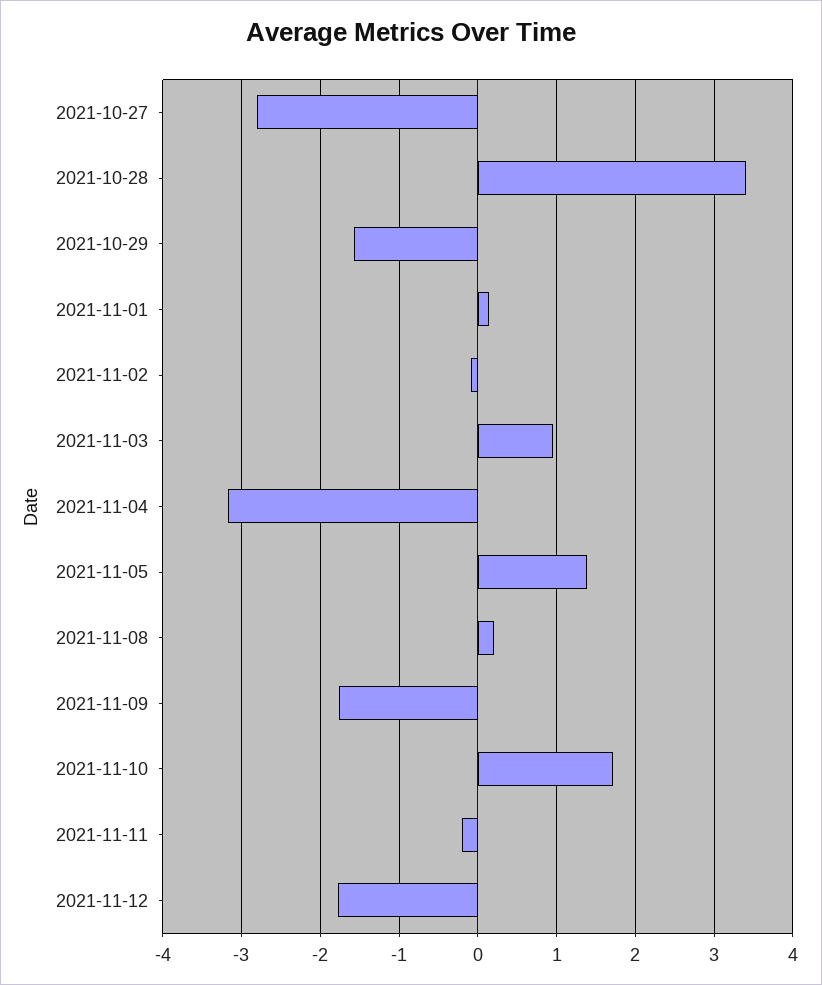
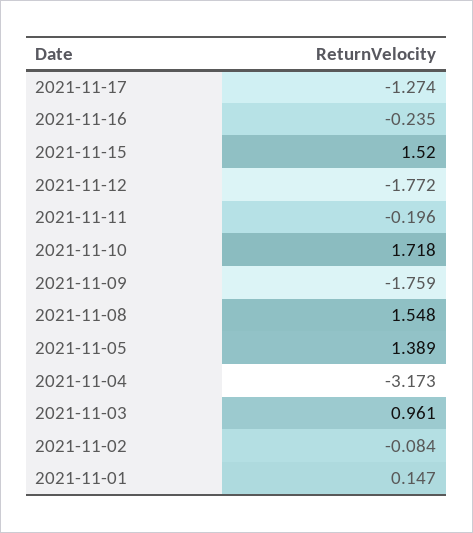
2021-10-27: -2.8 -> none
2021-10-28: 3.4 -> none
2021-10-29: -1.6 -> none
2021-11-08: 0.2 -> 1.548
2021-11-17: none -> -1.274
2021-11-16: none -> -0.235
2021-11-15: none -> 1.52

